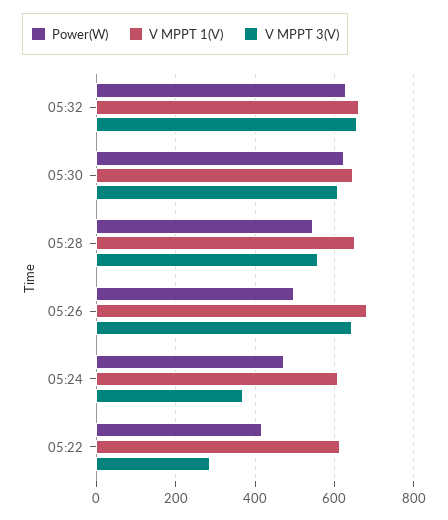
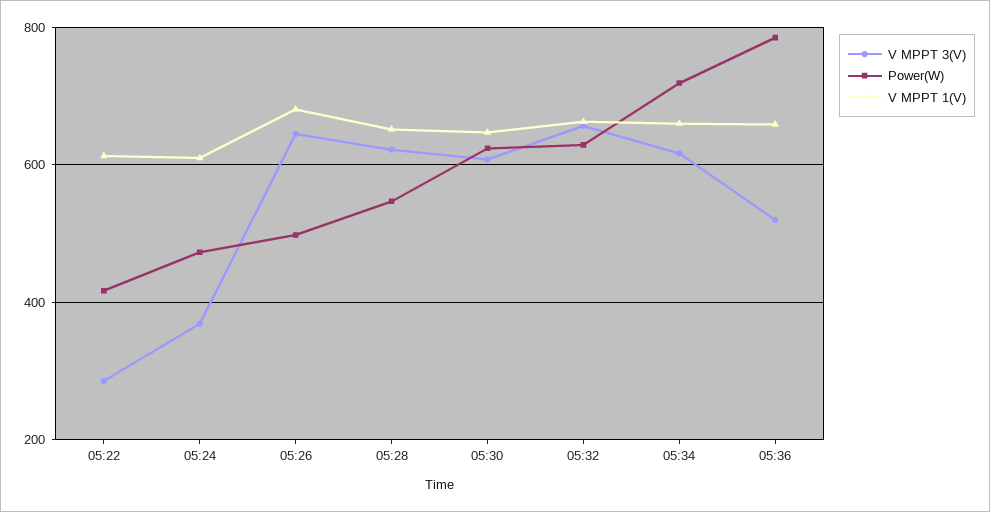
V MPPT 3(V), 05:28: 560 -> 620
V MPPT 3(V), 05:34: none -> 620
Power(W), 05:34: none -> 720
V MPPT 1(V), 05:34: none -> 660
V MPPT 3(V), 05:36: none -> 520
Power(W), 05:36: none -> 780
V MPPT 1(V), 05:36: none -> 660

